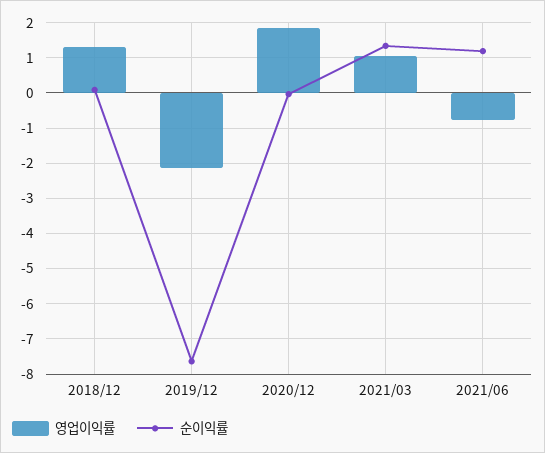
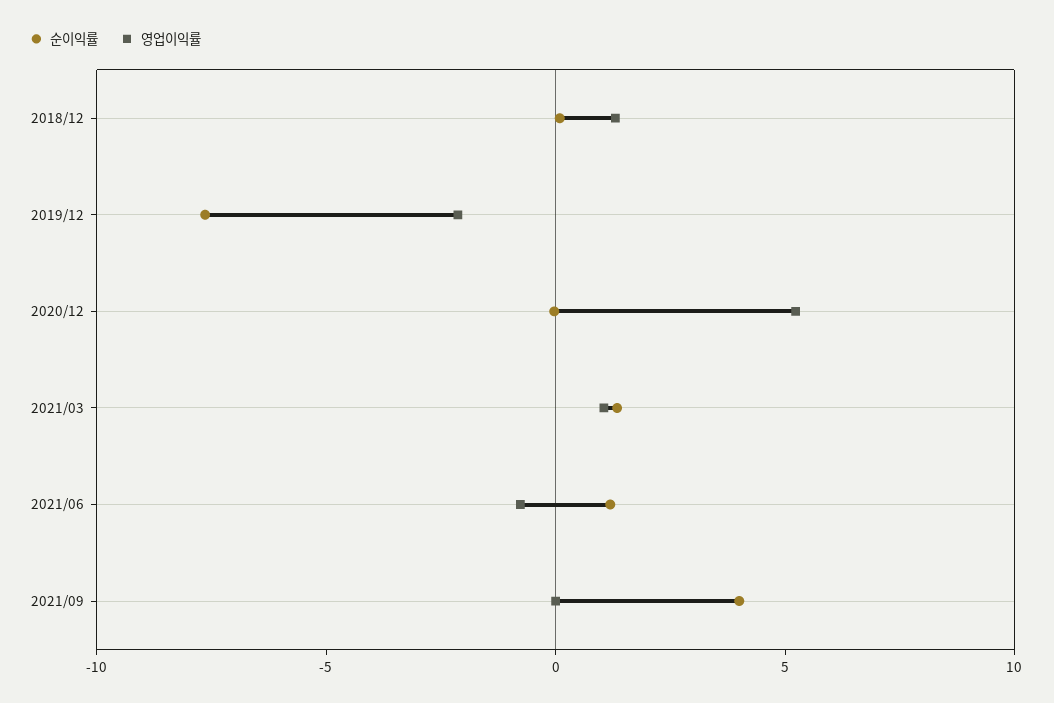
영업이익률, 2020/12: 1.8 -> 5
순이익률, 2021/09: none -> 4
영업이익률, 2021/09: none -> 0

